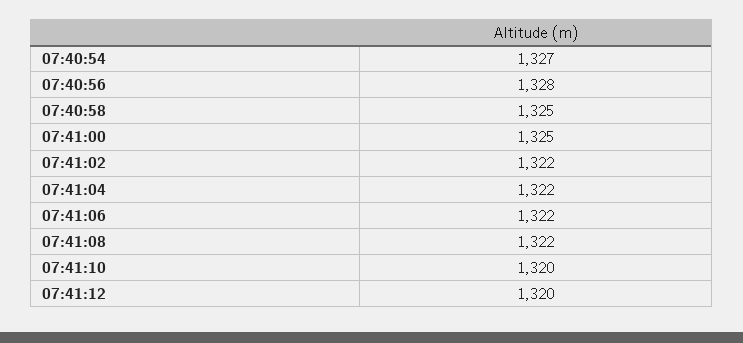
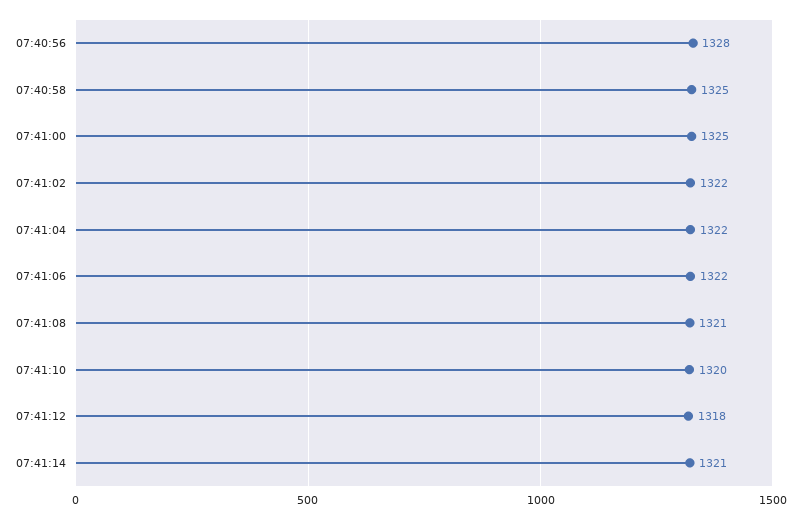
07:40:54: 1327 -> none
07:41:08: 1322 -> 1321
07:41:12: 1320 -> 1318
07:41:14: none -> 1321

